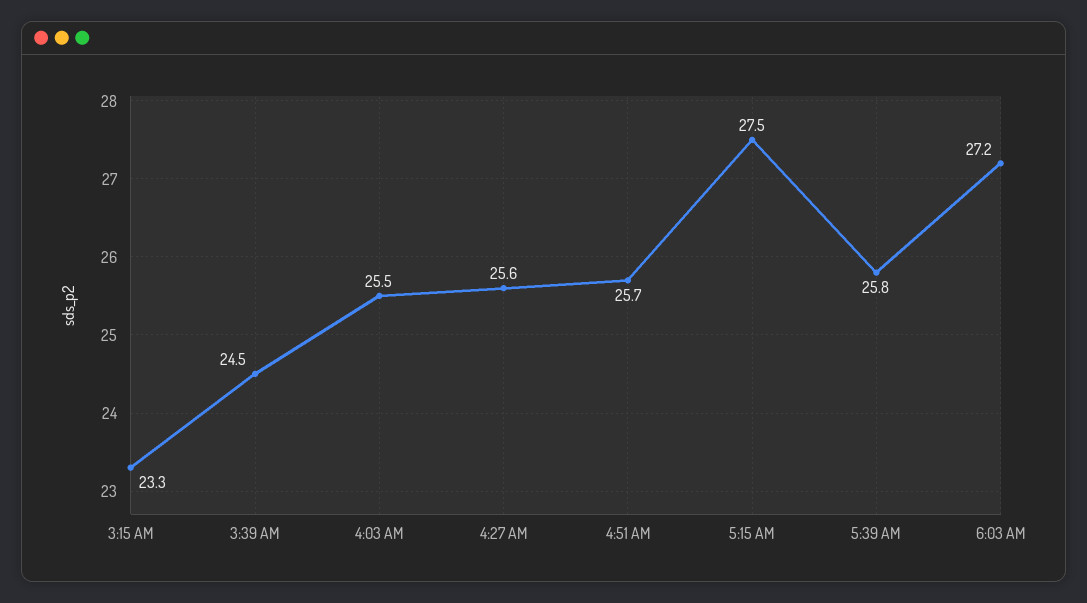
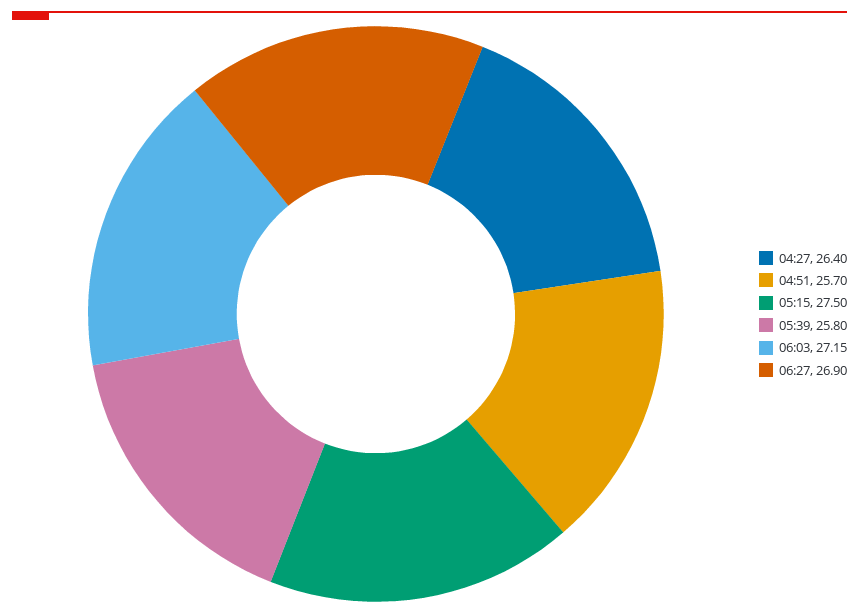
3:15 AM: 23.3 -> none
3:39 AM: 24.5 -> none
4:03 AM: 25.5 -> none
4:27 AM: 25.6 -> 26.4
06:27: none -> 26.9

